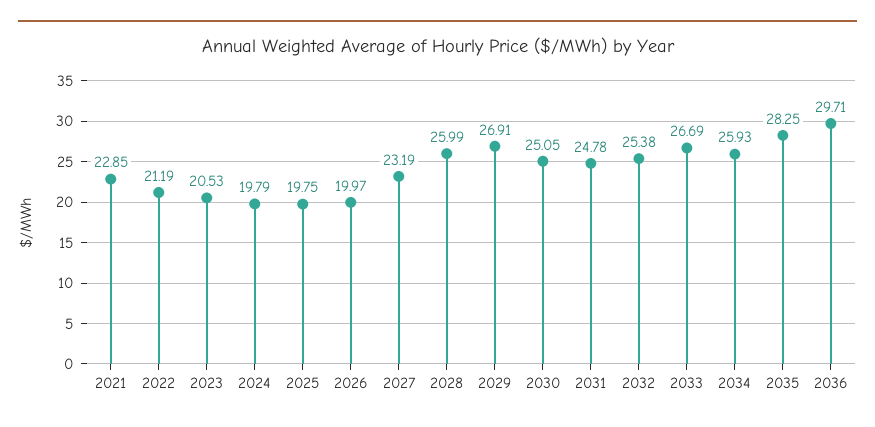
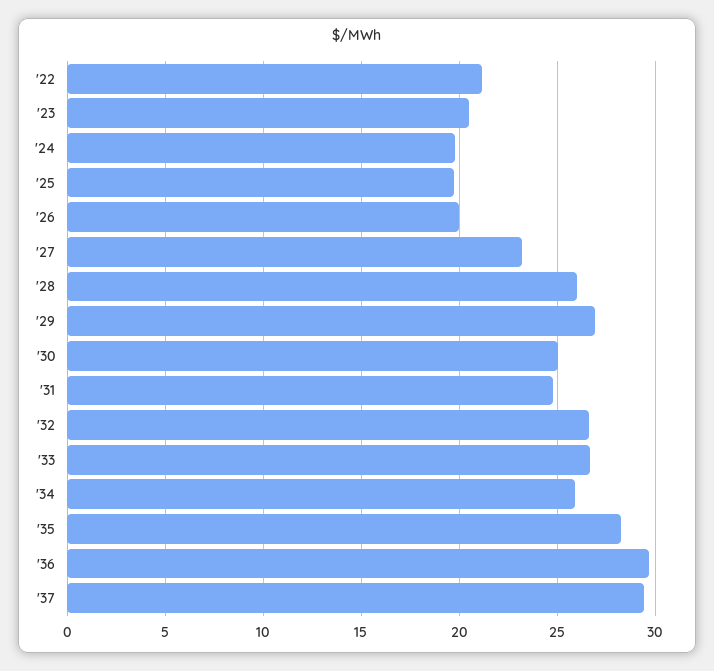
2021: 22.85 -> none
2032: 25.38 -> 26.5
'37: none -> 29.5

